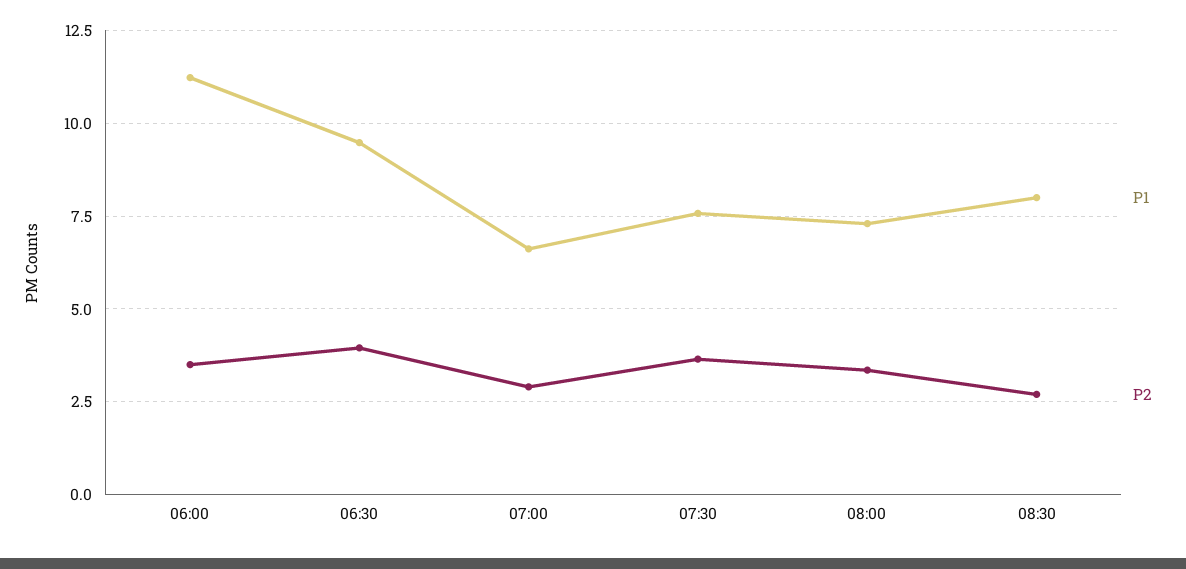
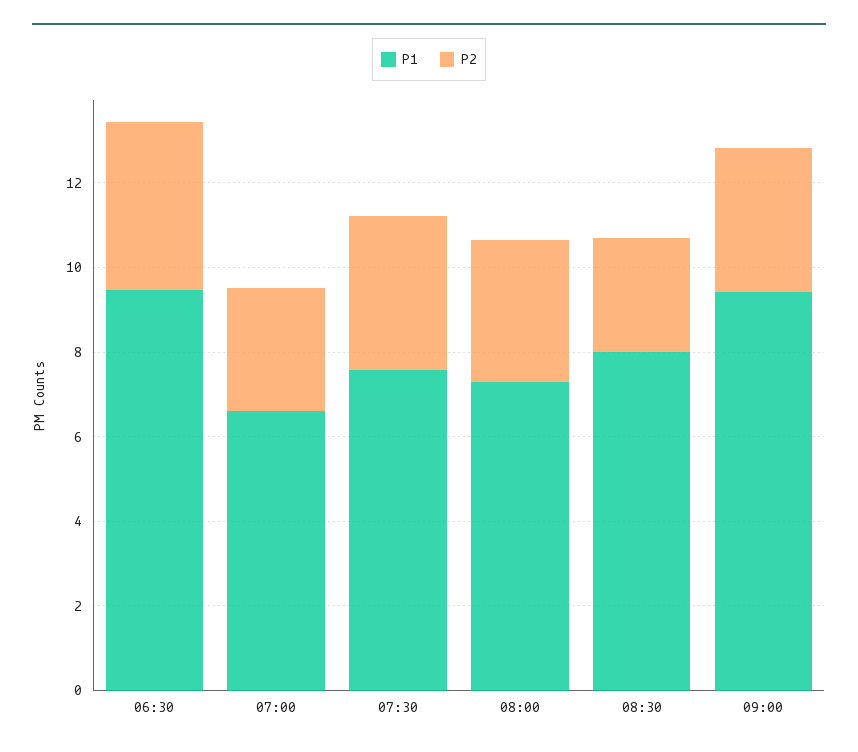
P1, 06:00: 11.25 -> none
P2, 06:00: 3.5 -> none
P1, 09:00: none -> 9.5
P2, 09:00: none -> 3.5

